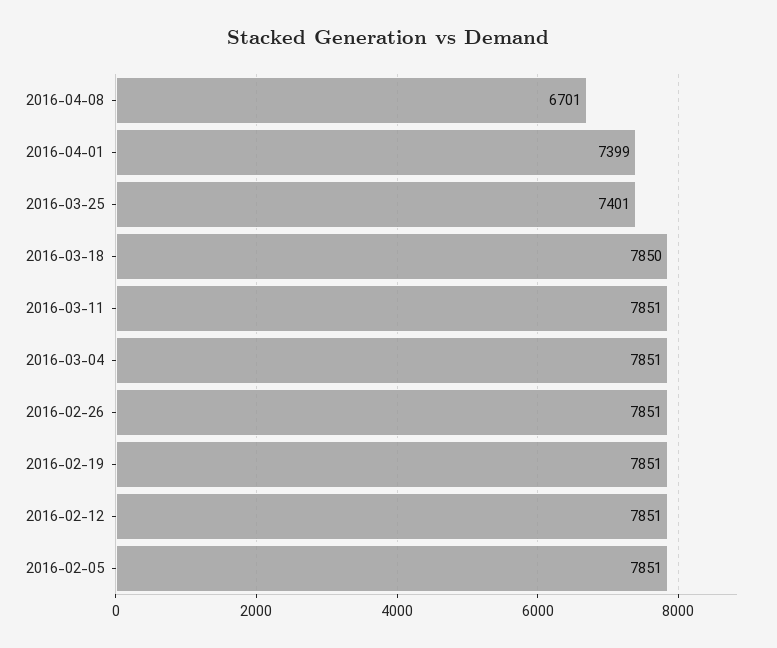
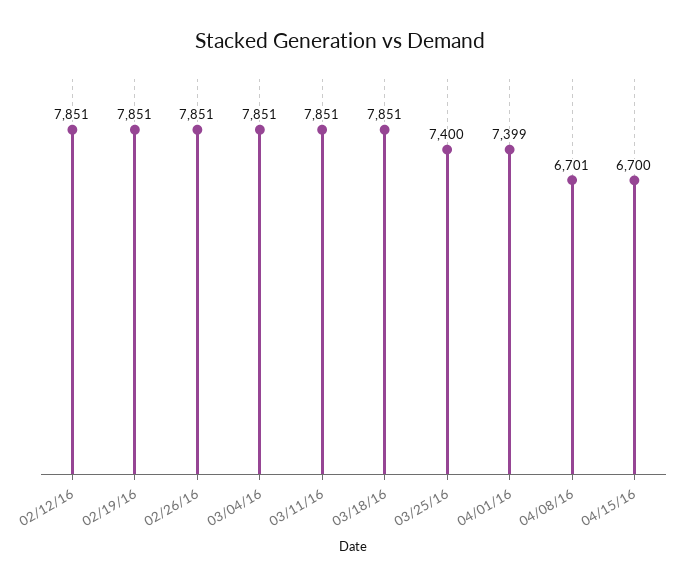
2016-03-25: 7401 -> 7400
2016-03-18: 7850 -> 7851
2016-02-05: 7851 -> none
04/15/16: none -> 6700

